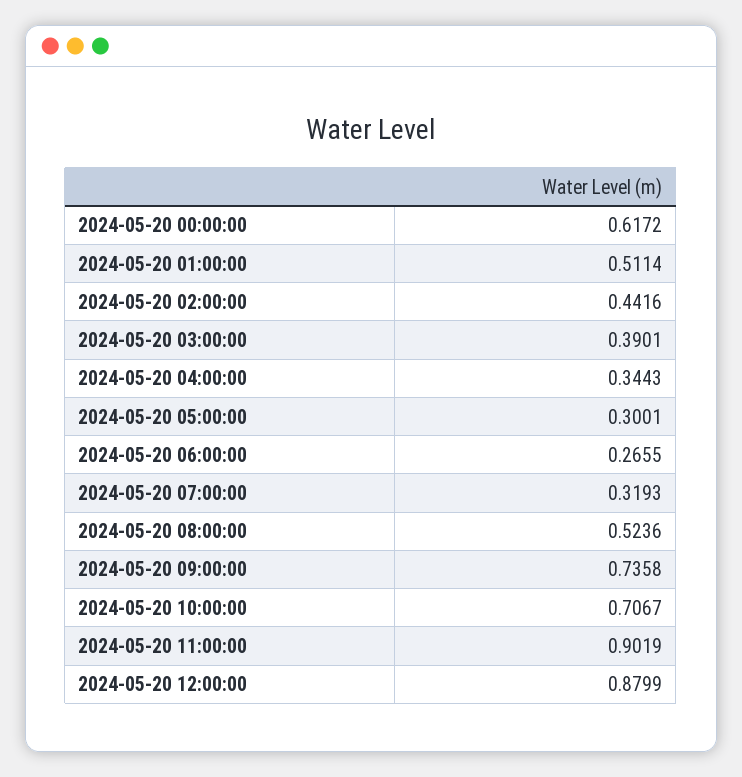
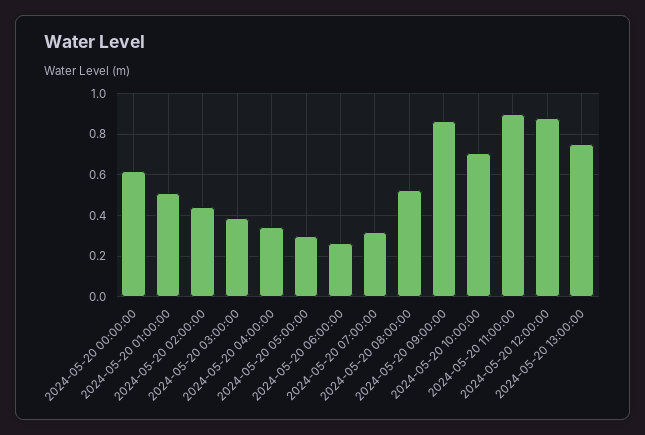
2024-05-20 09:00:00: 0.7358 -> 0.85
2024-05-20 13:00:00: none -> 0.75

